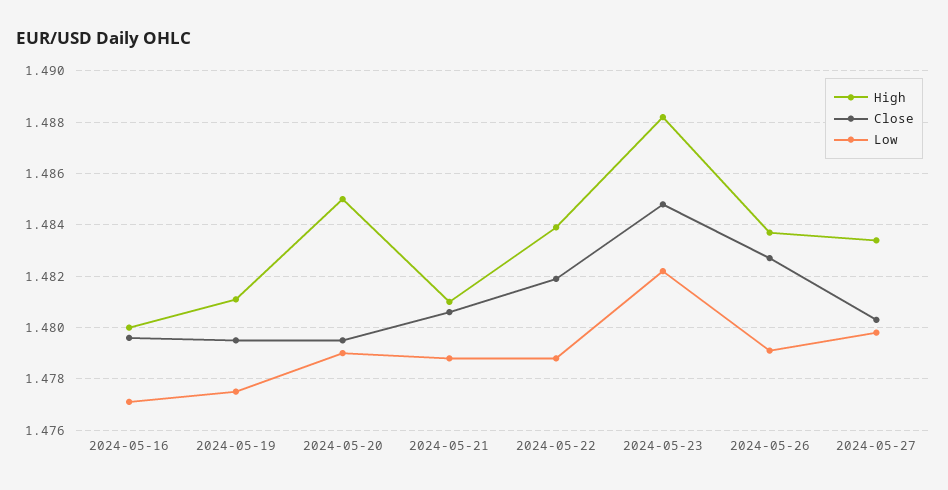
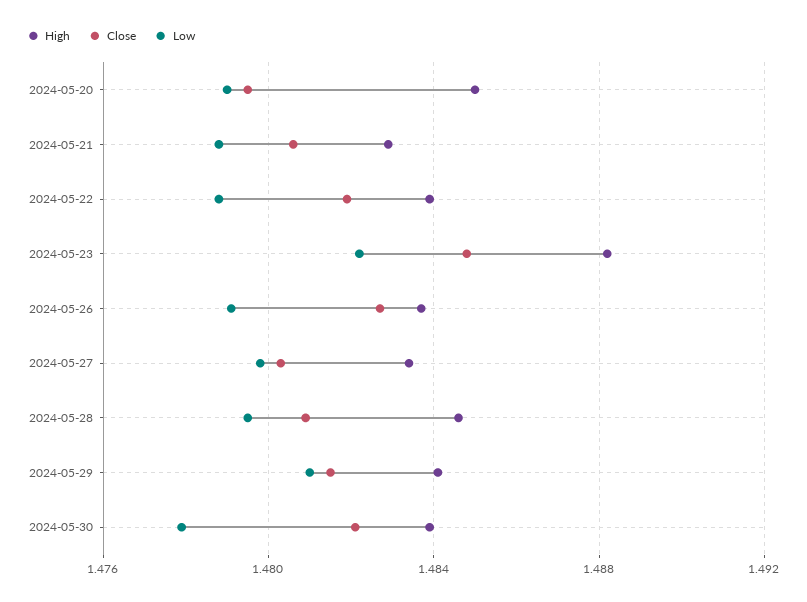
High, 2024-05-16: 1.48 -> none
Close, 2024-05-16: 1.4795 -> none
Low, 2024-05-16: 1.477 -> none
High, 2024-05-19: 1.481 -> none
Close, 2024-05-19: 1.4795 -> none
Low, 2024-05-19: 1.4775 -> none
High, 2024-05-21: 1.481 -> 1.483
High, 2024-05-28: none -> 1.4845
Close, 2024-05-28: none -> 1.481
Low, 2024-05-28: none -> 1.4795
High, 2024-05-29: none -> 1.484
Close, 2024-05-29: none -> 1.4815
Low, 2024-05-29: none -> 1.481
High, 2024-05-30: none -> 1.484
Close, 2024-05-30: none -> 1.482
Low, 2024-05-30: none -> 1.478

